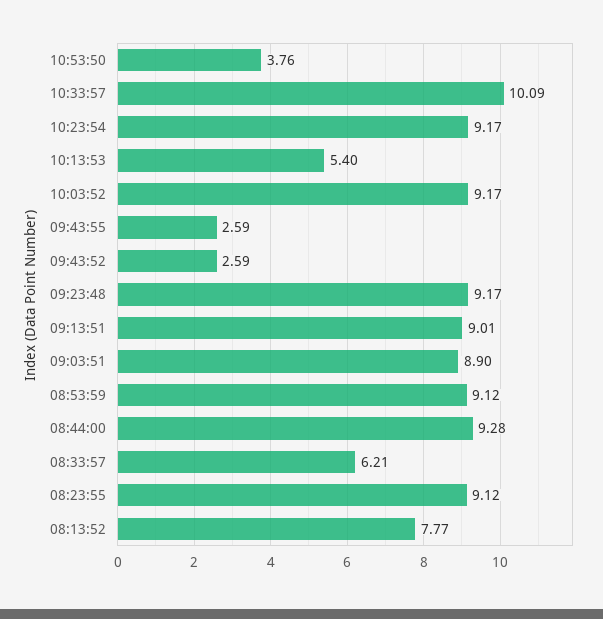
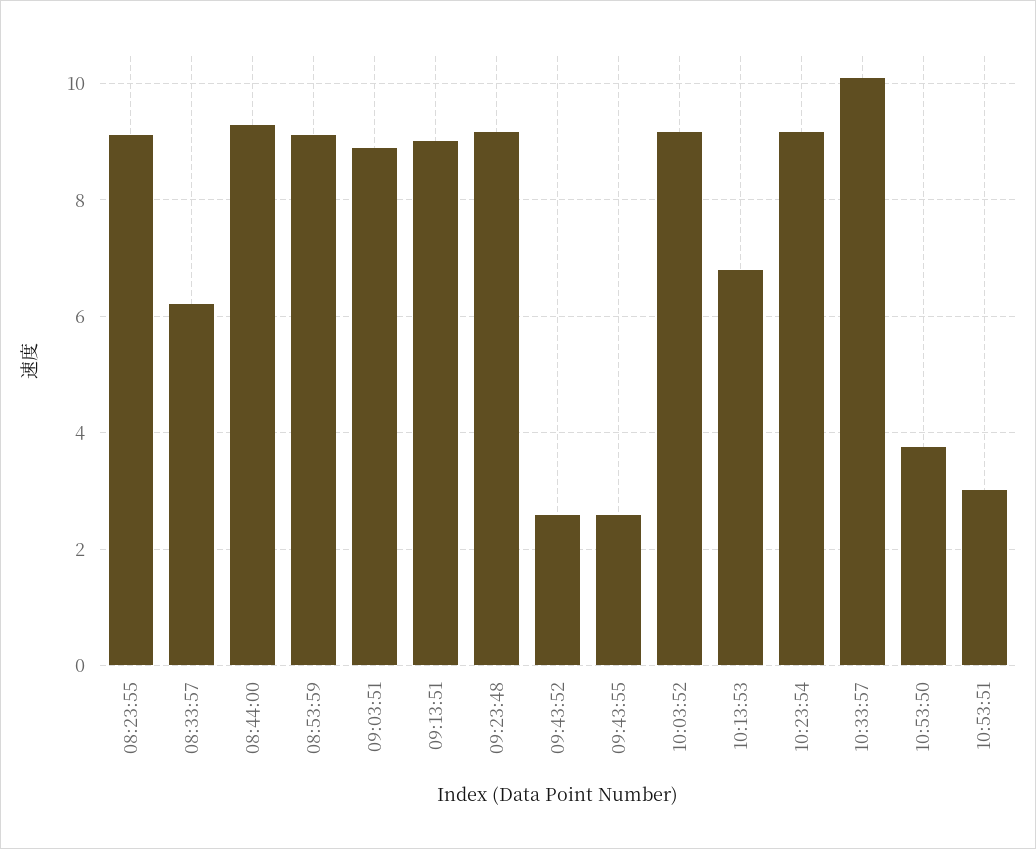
10:13:53: 5.4 -> 6.8
08:13:52: 7.77 -> none
10:53:51: none -> 3

